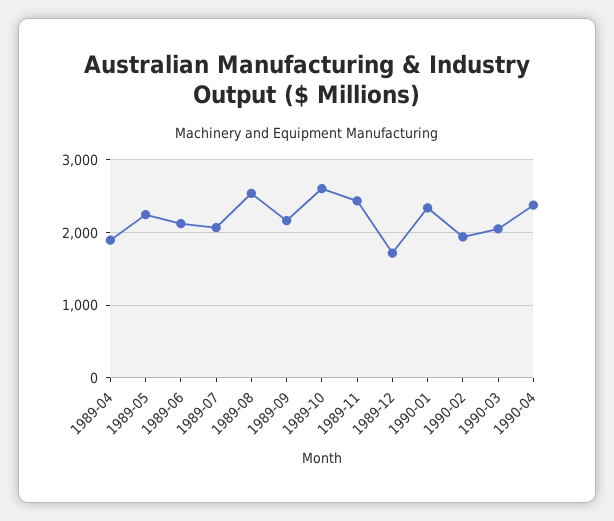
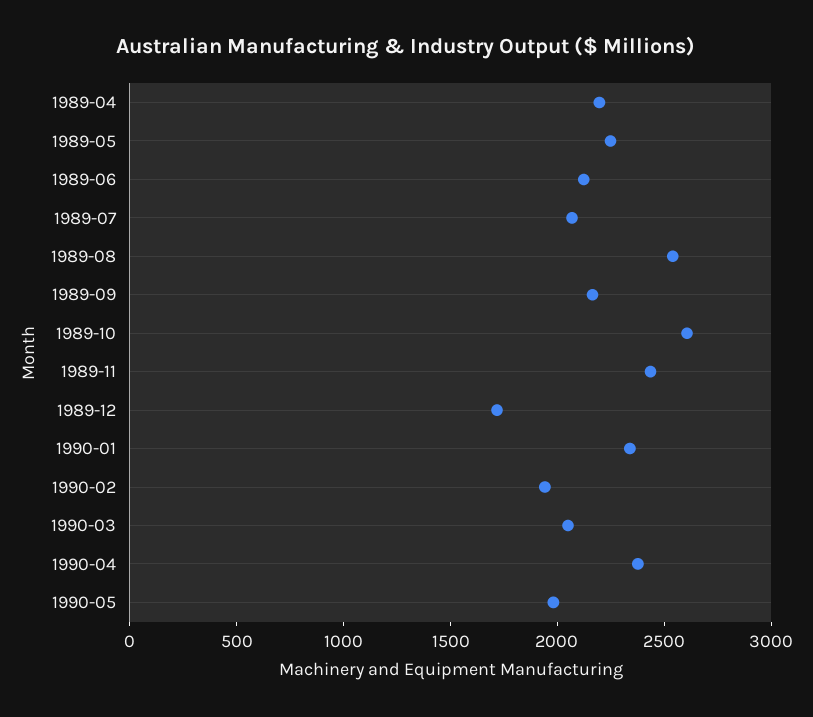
1989-04: 1900 -> 2200
1990-05: none -> 2000

